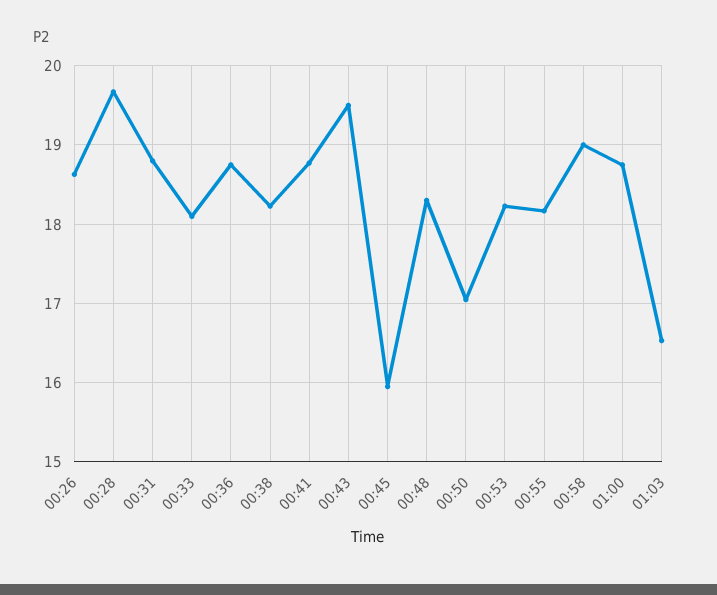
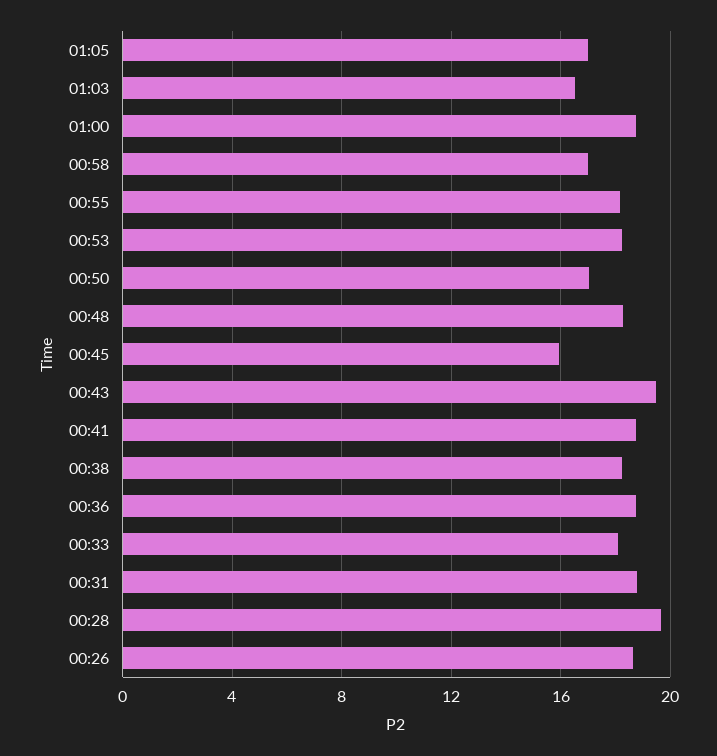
00:58: 19 -> 17
01:05: none -> 17

